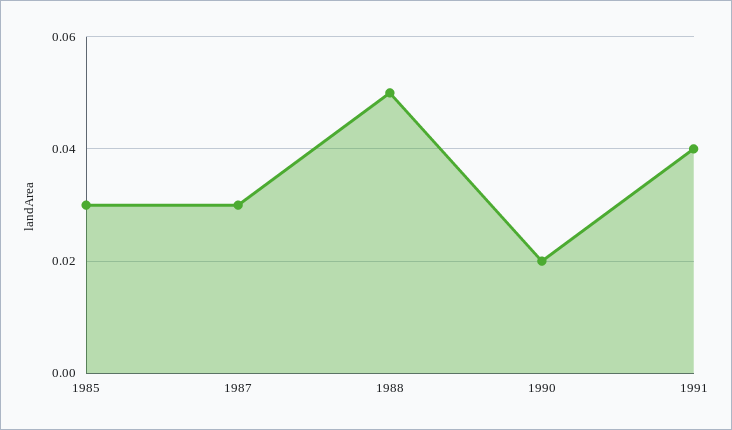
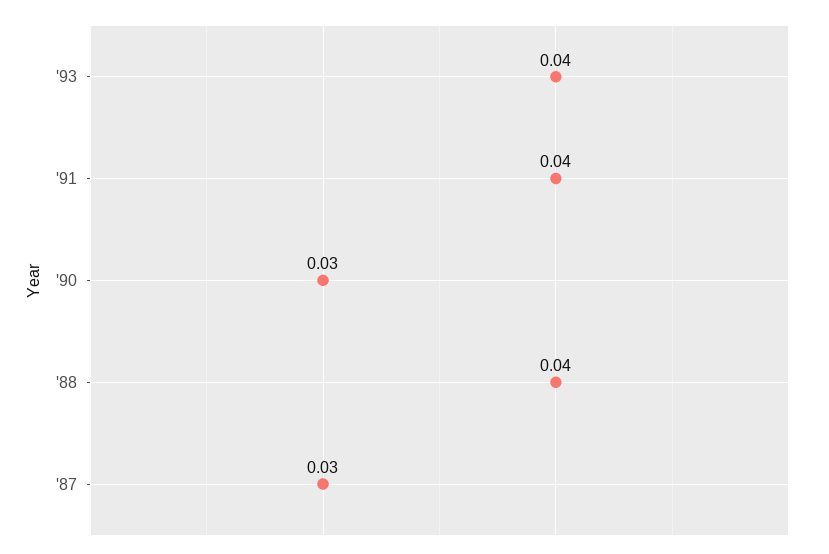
1985: 0.03 -> none
1988: 0.05 -> 0.04
1990: 0.02 -> 0.03
'93: none -> 0.04

